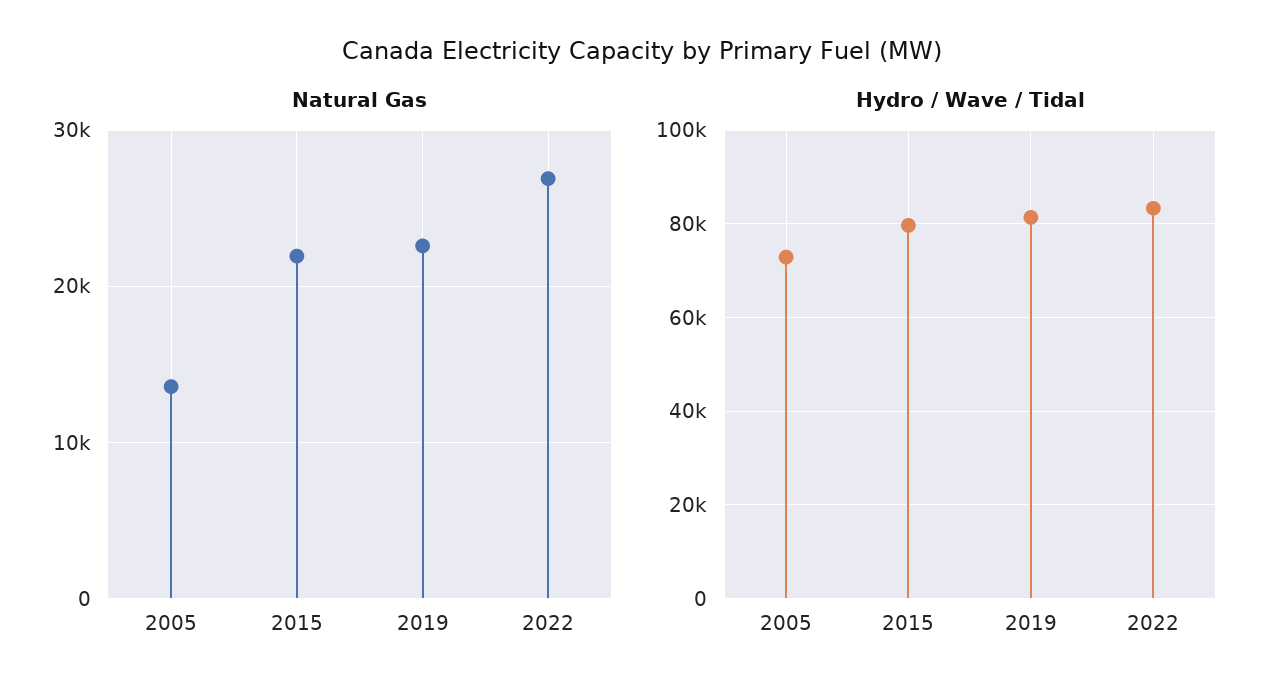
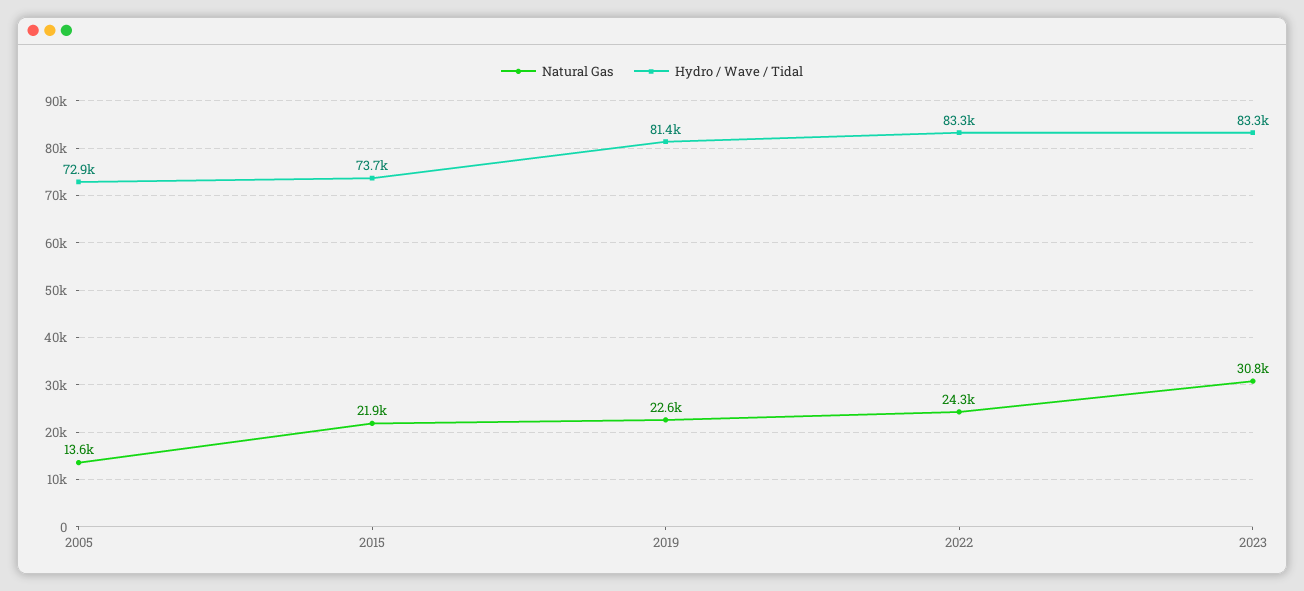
Natural Gas, 2022: 27000 -> 24300
Hydro / Wave / Tidal, 2015: 80000 -> 73700
Natural Gas, 2023: none -> 30800
Hydro / Wave / Tidal, 2023: none -> 83300

